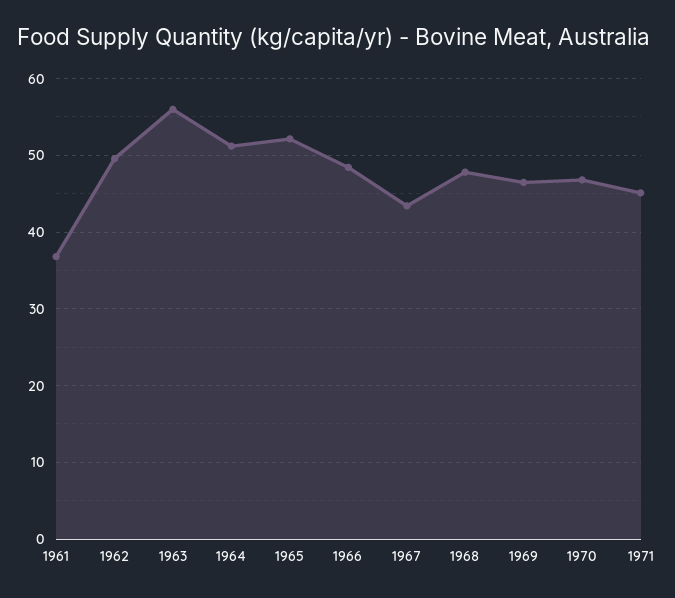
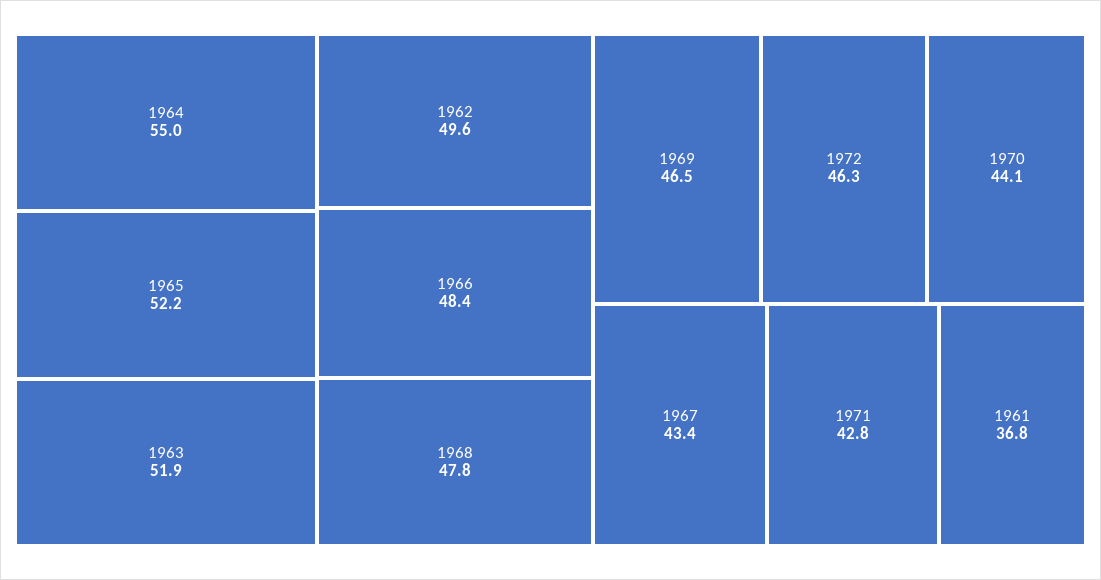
1963: 56 -> 51.9
1964: 51 -> 55
1970: 47 -> 44.1
1971: 45 -> 42.8
1972: none -> 46.3

